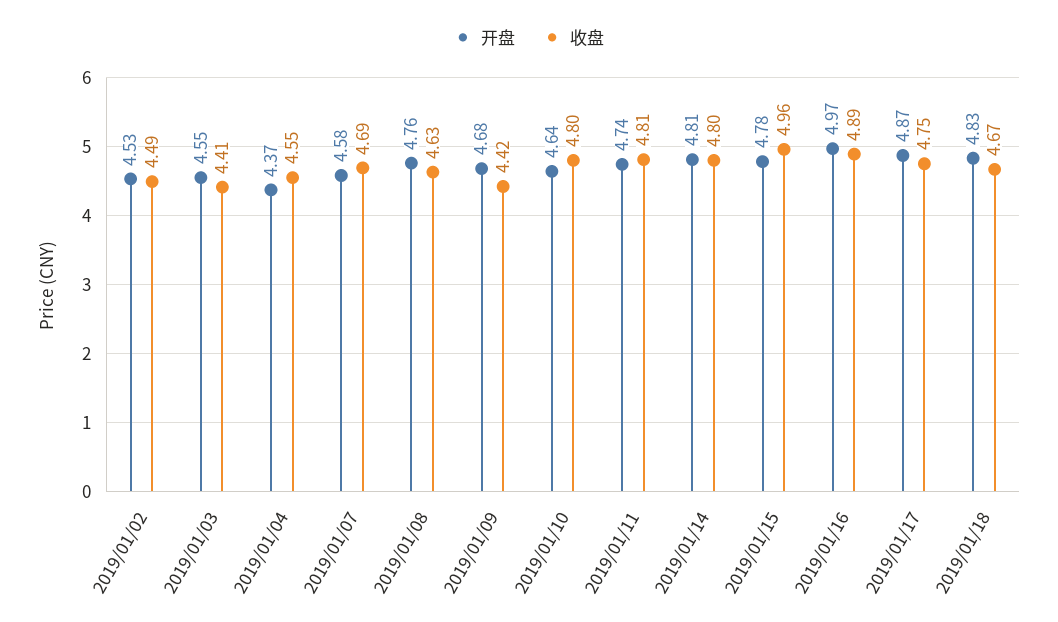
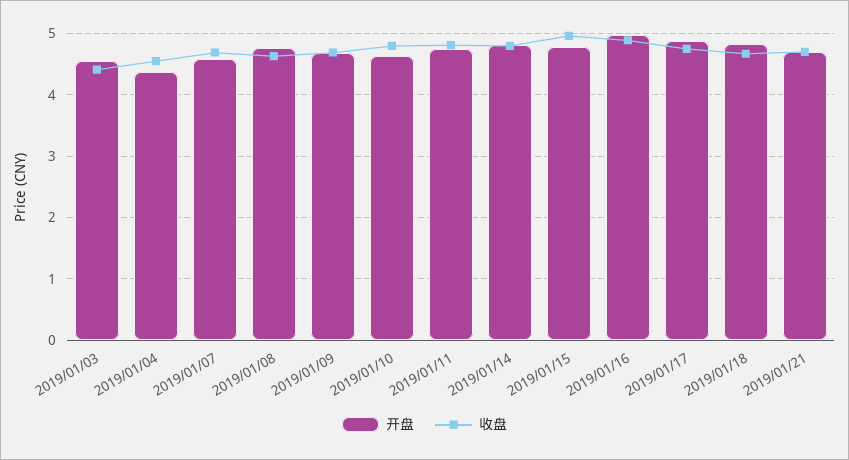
开盘, 2019/01/02: 4.53 -> none
收盘, 2019/01/02: 4.49 -> none
收盘, 2019/01/09: 4.42 -> 4.7
开盘, 2019/01/21: none -> 4.7
收盘, 2019/01/21: none -> 4.7

